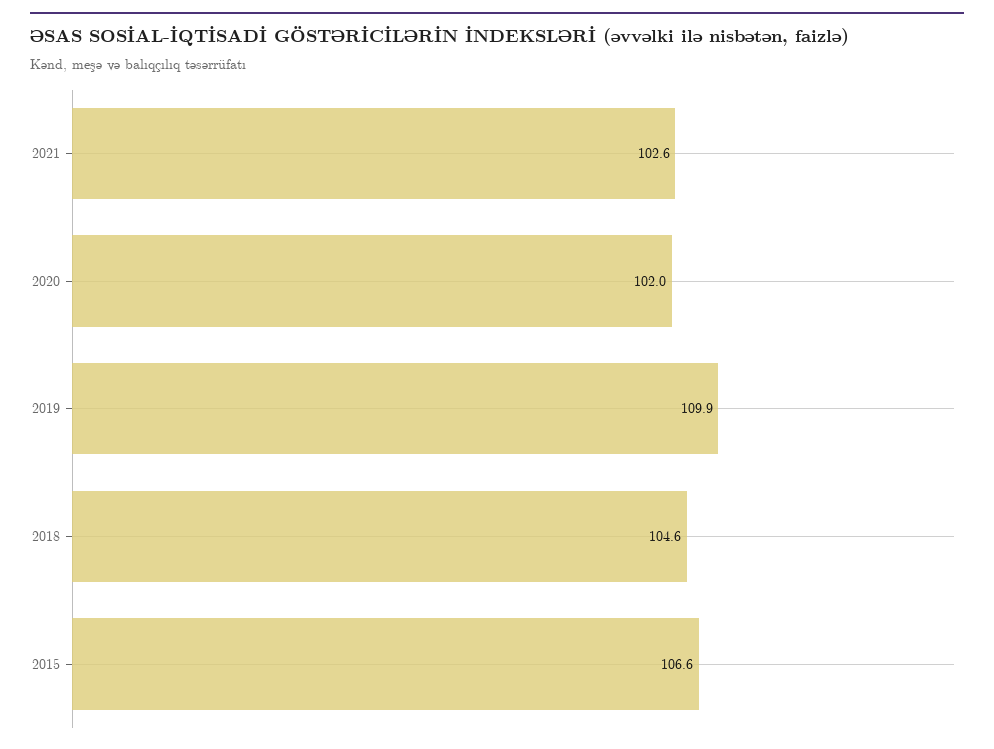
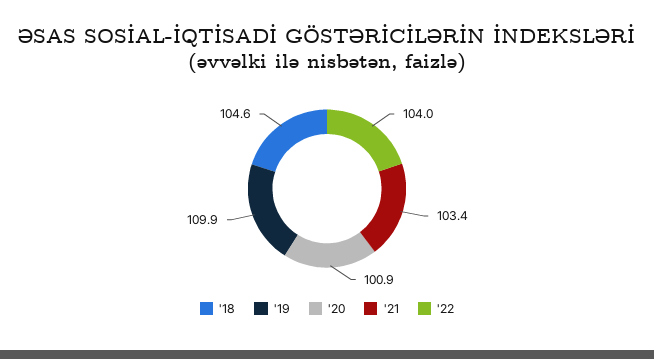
2021: 102.6 -> 103.4
2020: 102 -> 100.9
2015: 106.6 -> none
'22: none -> 104

